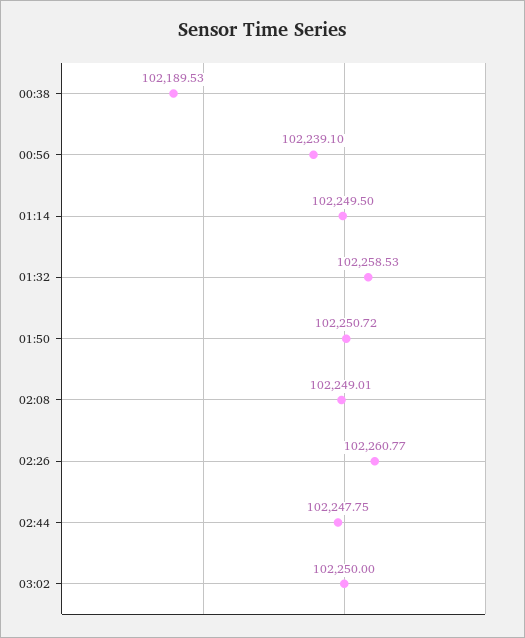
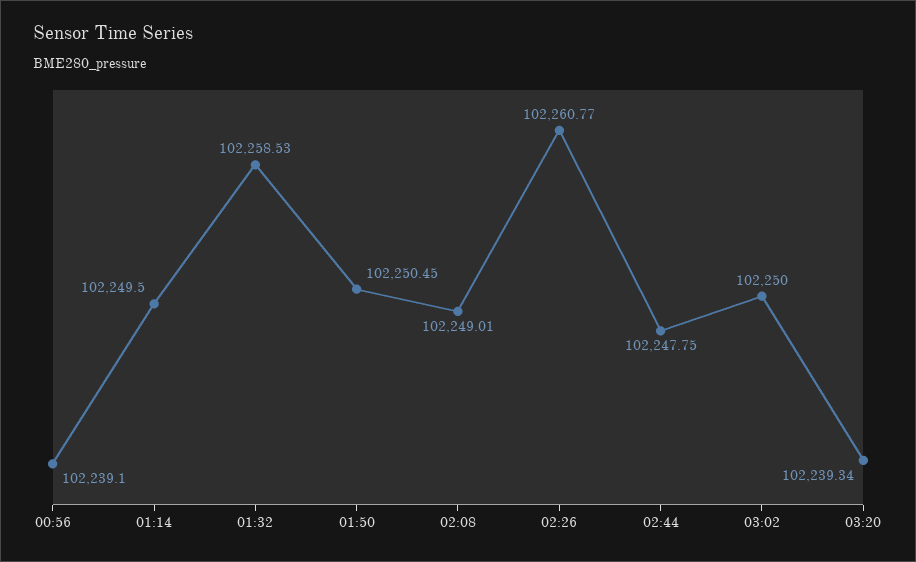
00:38: 102189.53 -> none
01:50: 102250.72 -> 102250.45
03:20: none -> 102239.34

